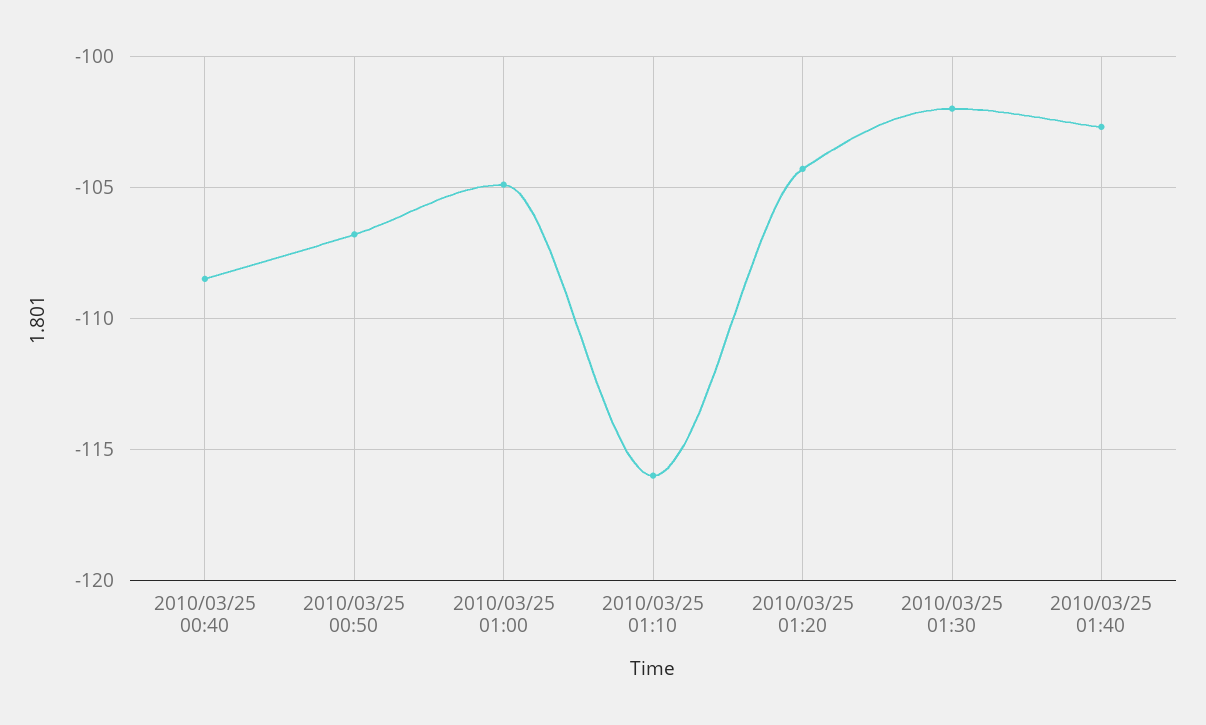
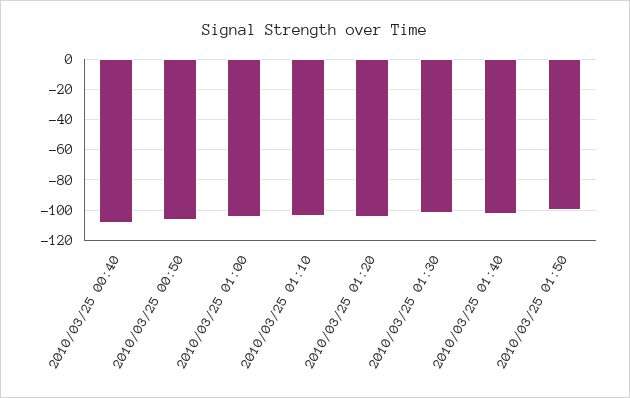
2010/03/25 01:10: -116 -> -105
2010/03/25 01:50: none -> -100

